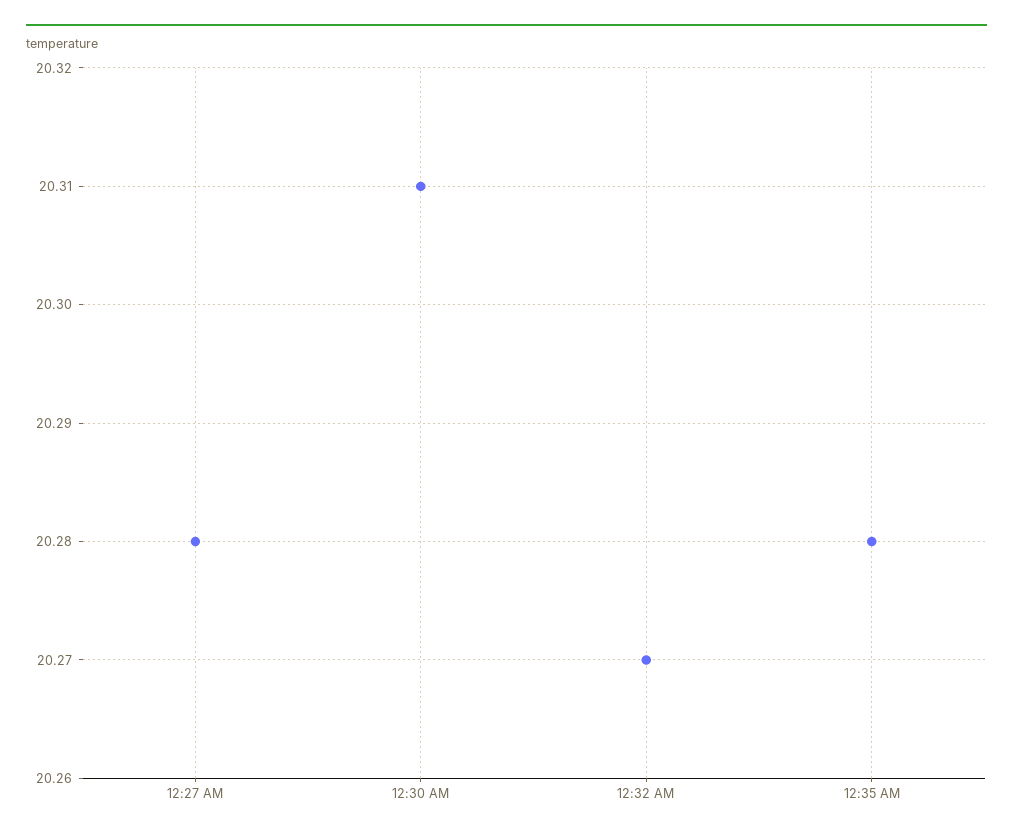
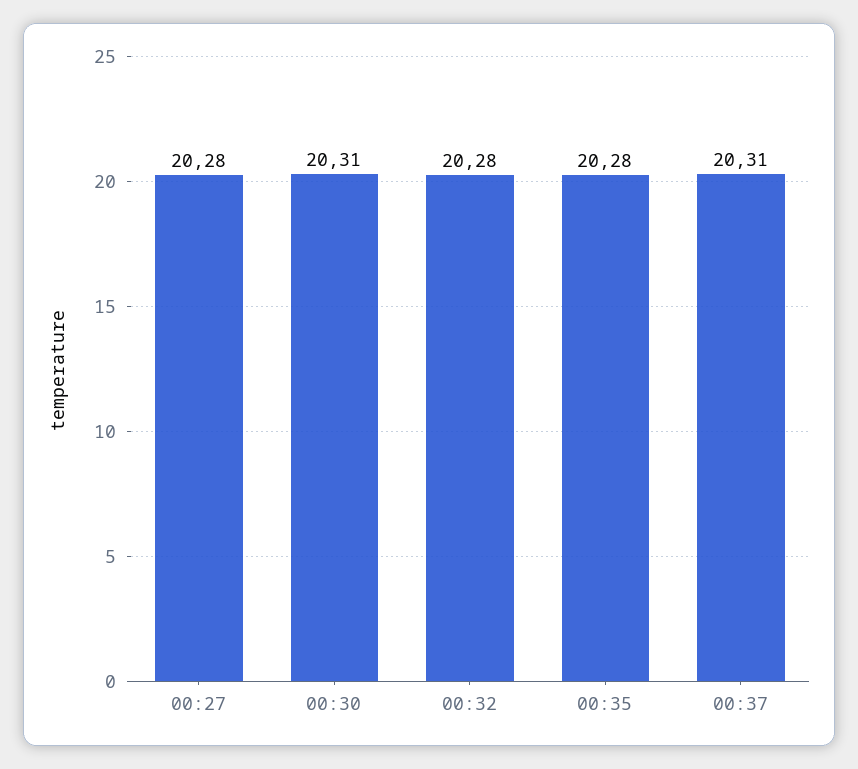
12:32 AM: 20.27 -> 20.28
00:37: none -> 20.31

